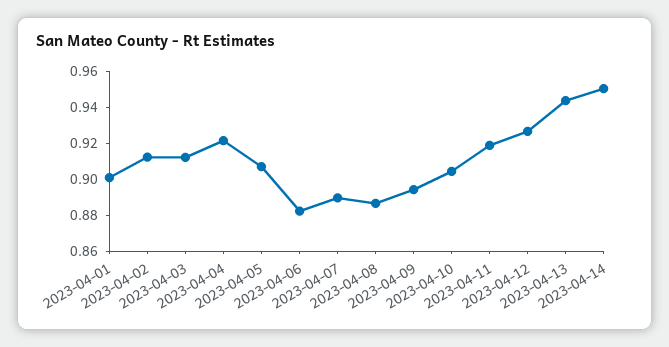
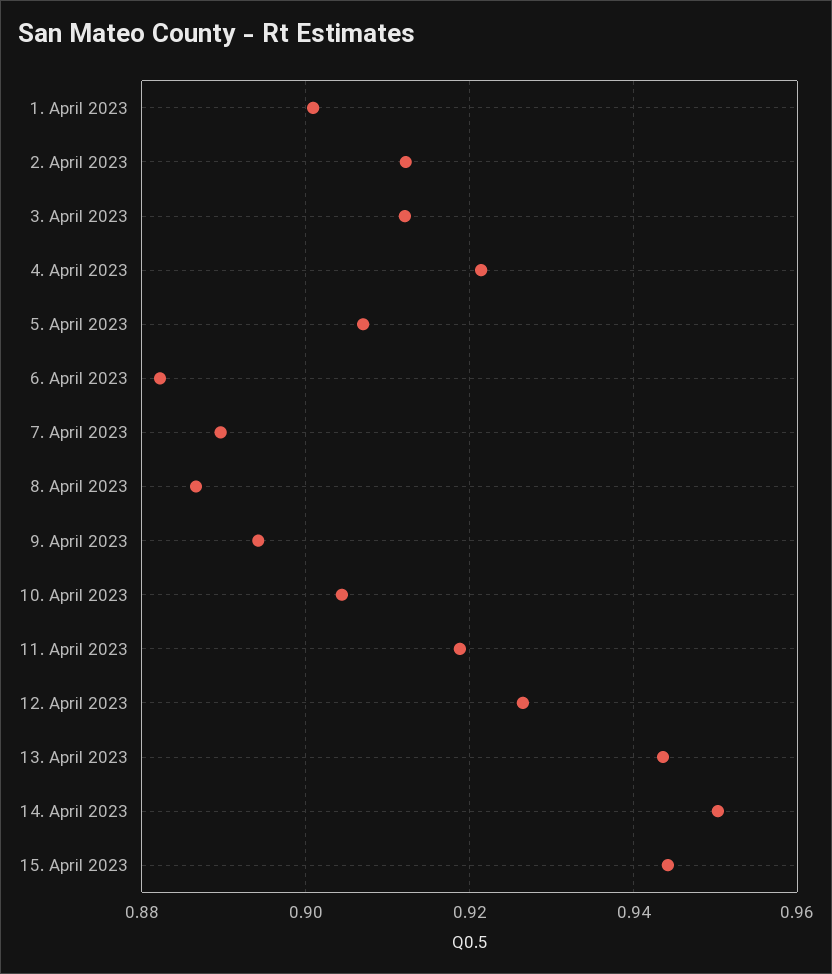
15. April 2023: none -> 0.944

